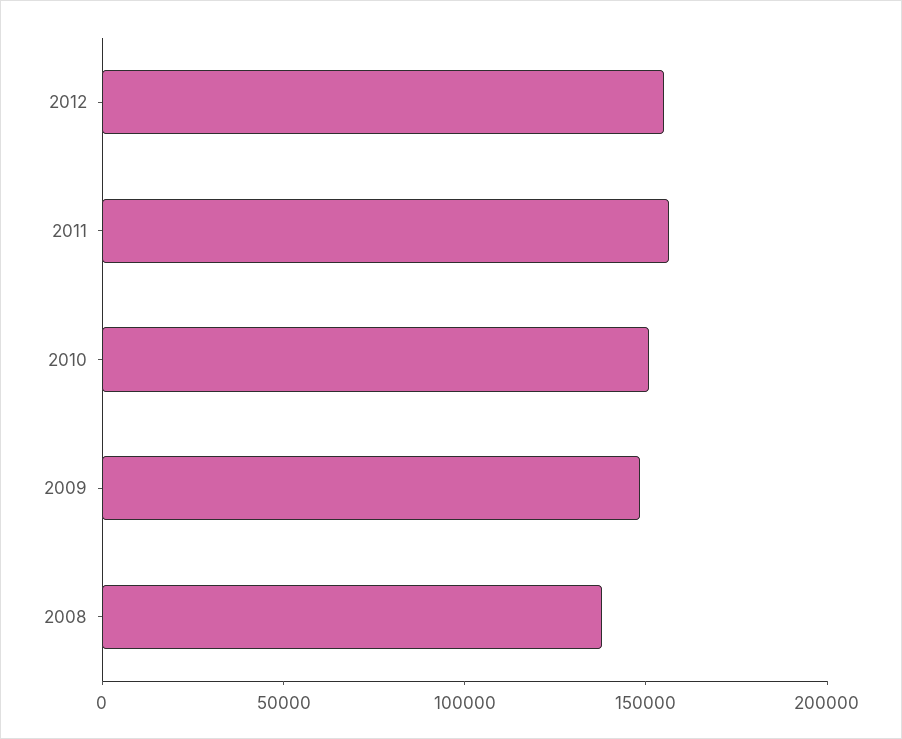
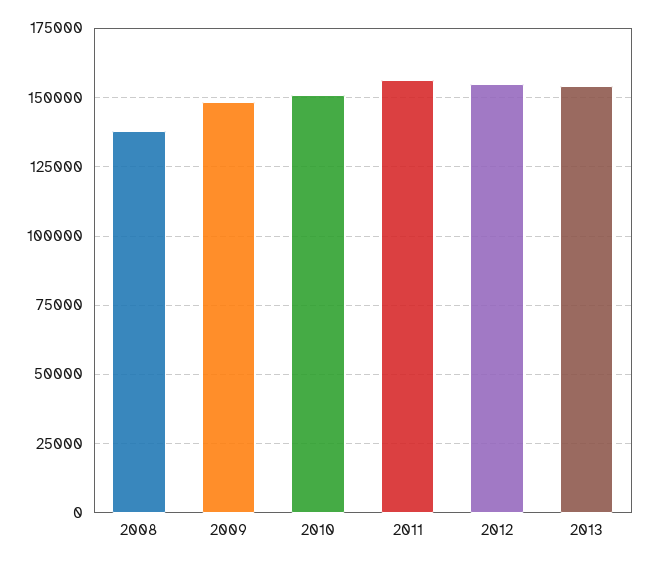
2013: none -> 155000

